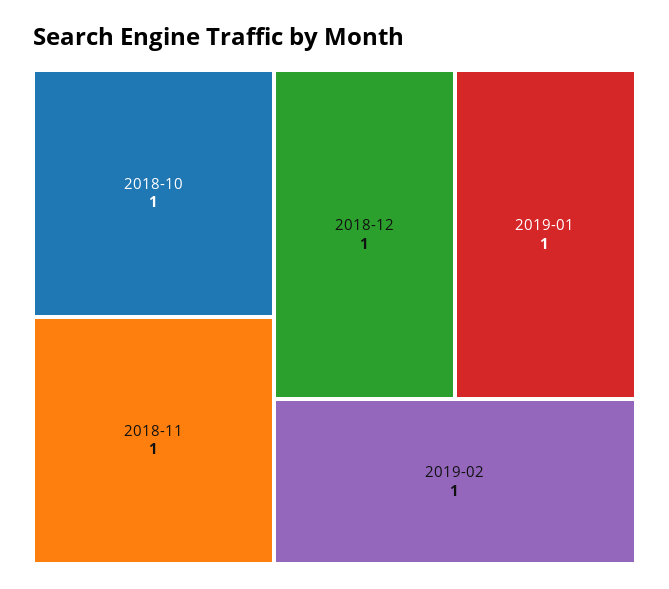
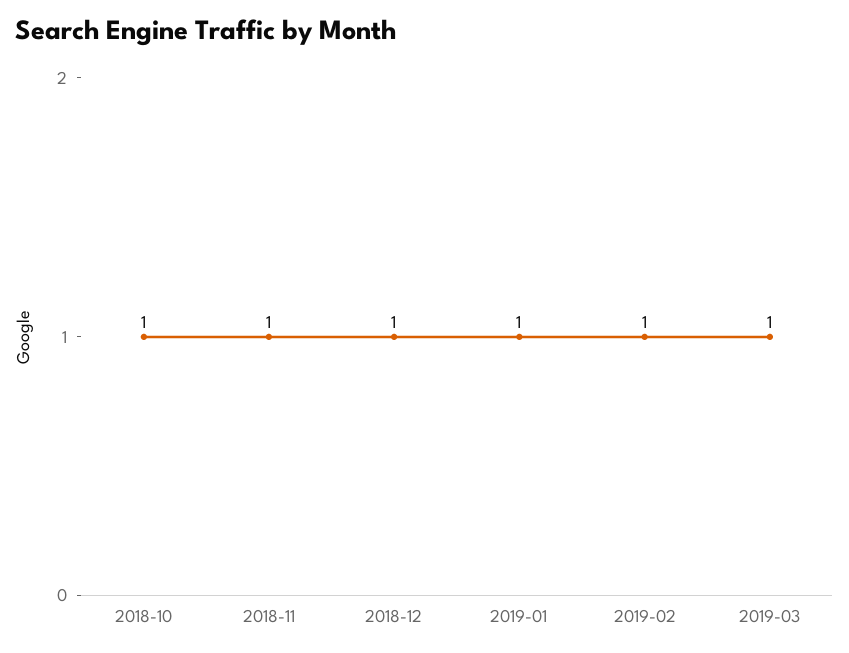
2019-03: none -> 1

